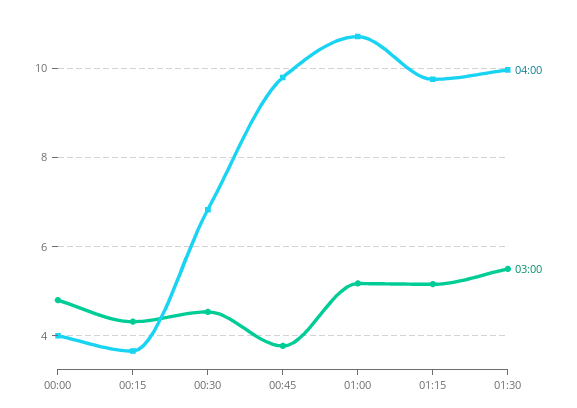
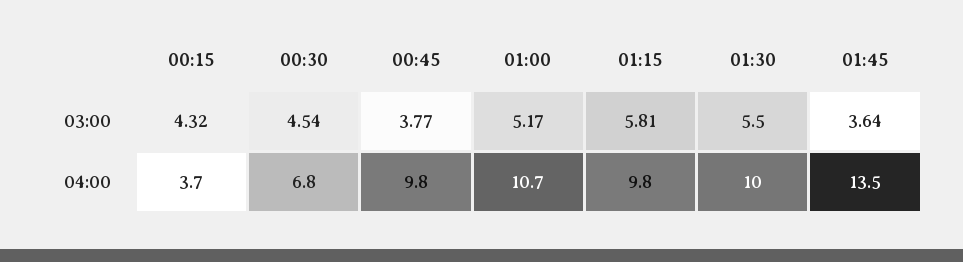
04:00, 00:00: 4 -> none
03:00, 00:00: 4.8 -> none
03:00, 01:15: 5.2 -> 5.81
03:00, 01:45: none -> 3.64
04:00, 01:45: none -> 13.5

